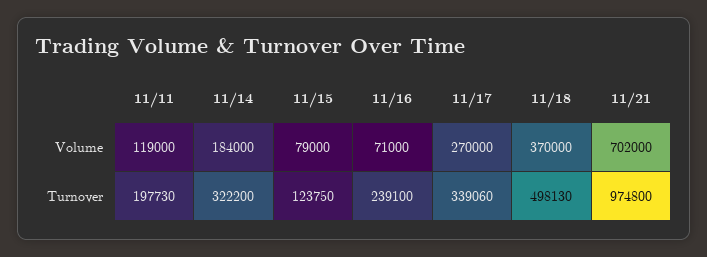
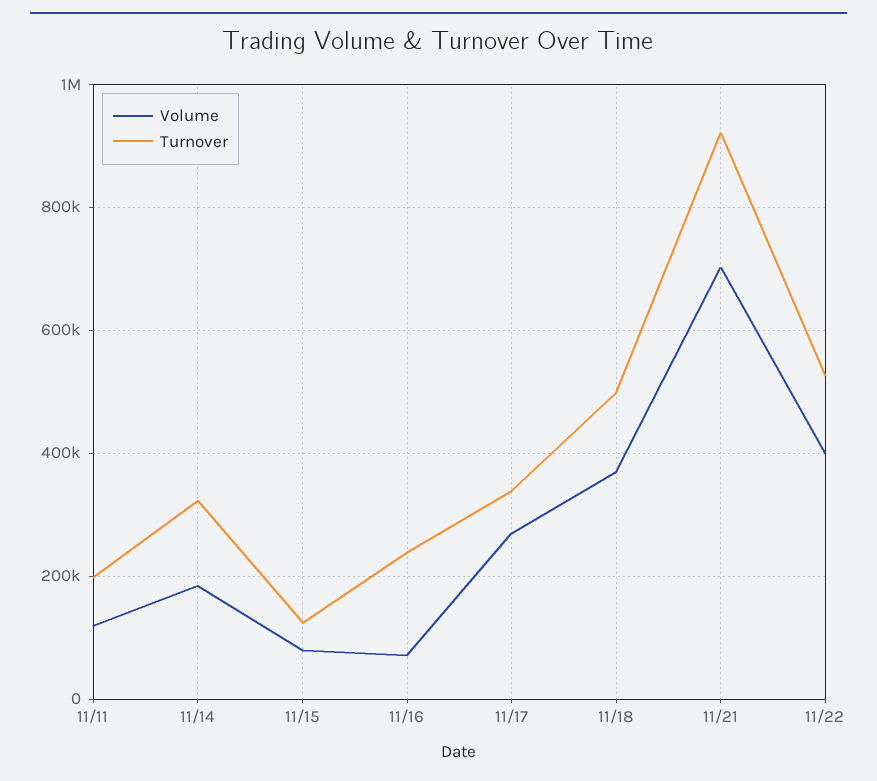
Turnover, 11/21: 974800 -> 920000
Volume, 11/22: none -> 400000
Turnover, 11/22: none -> 520000

